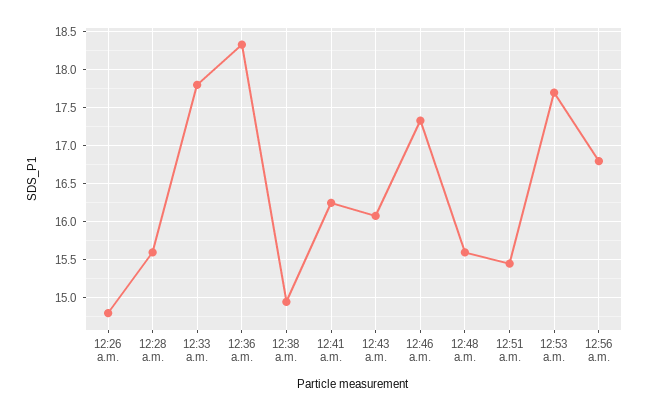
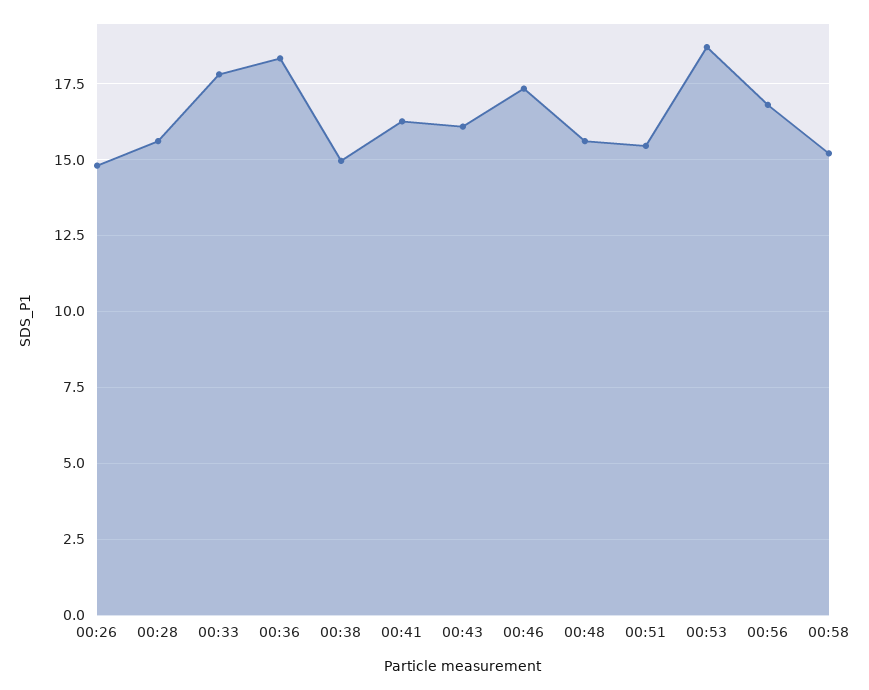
12:53 a.m.: 17.7 -> 18.75
00:58: none -> 15.25

